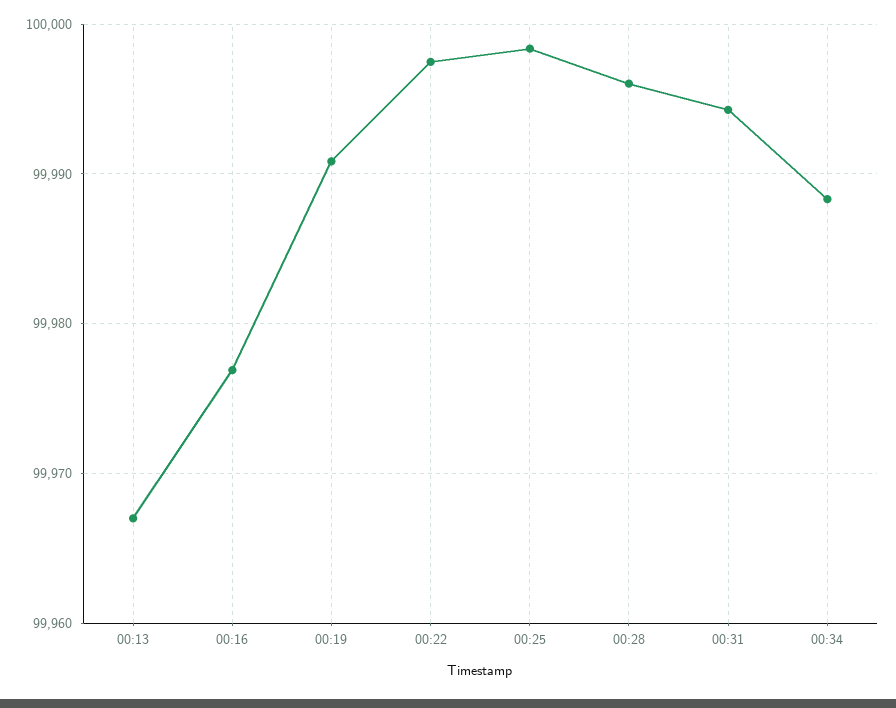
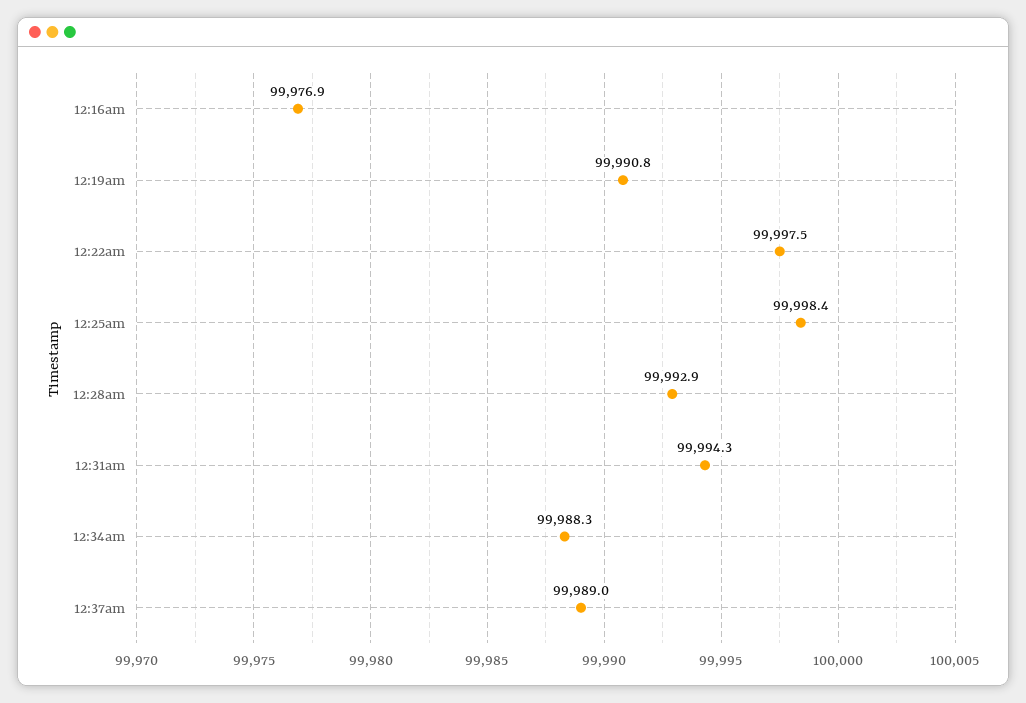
00:13: 99967 -> none
00:28: 99996 -> 99992.9
12:37am: none -> 99989

